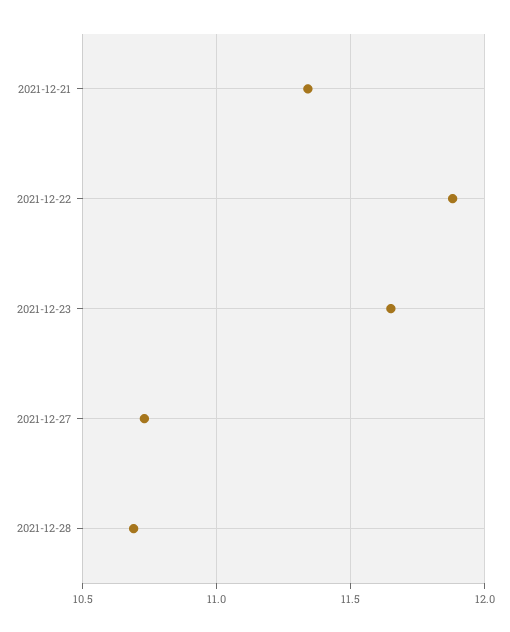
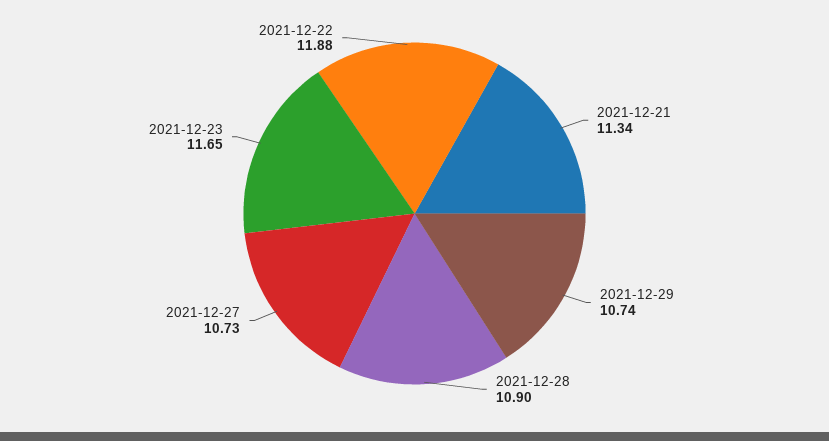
2021-12-28: 10.7 -> 10.9
2021-12-29: none -> 10.74

